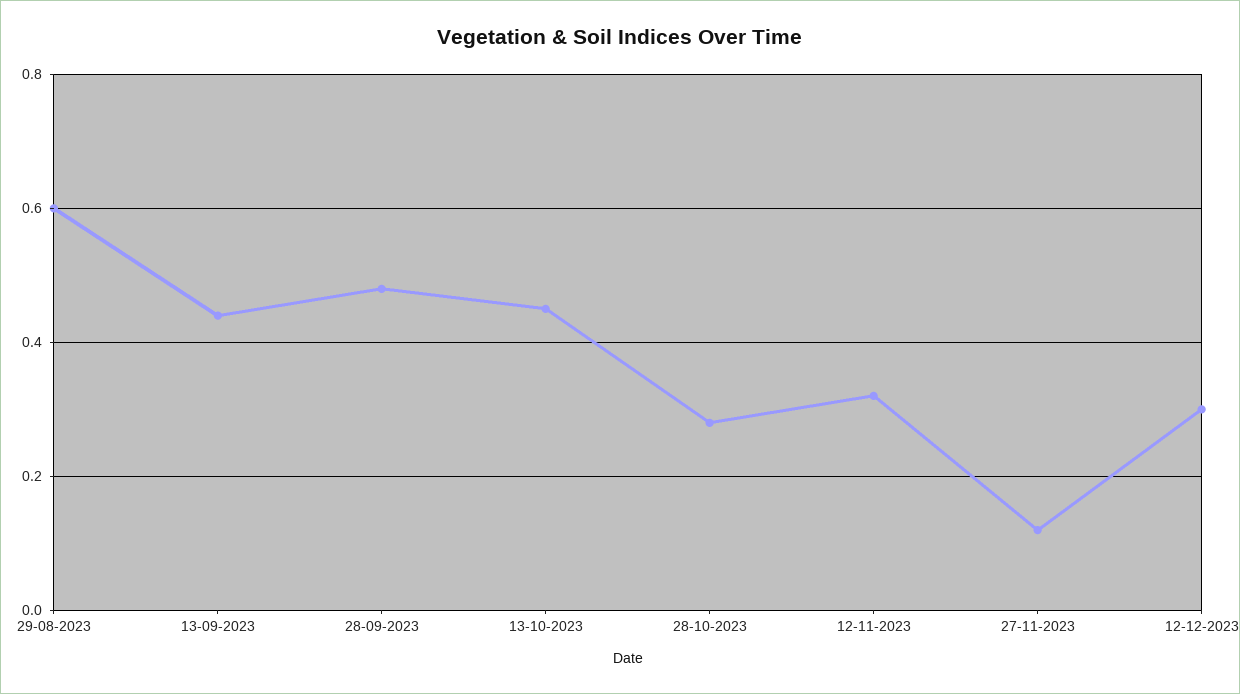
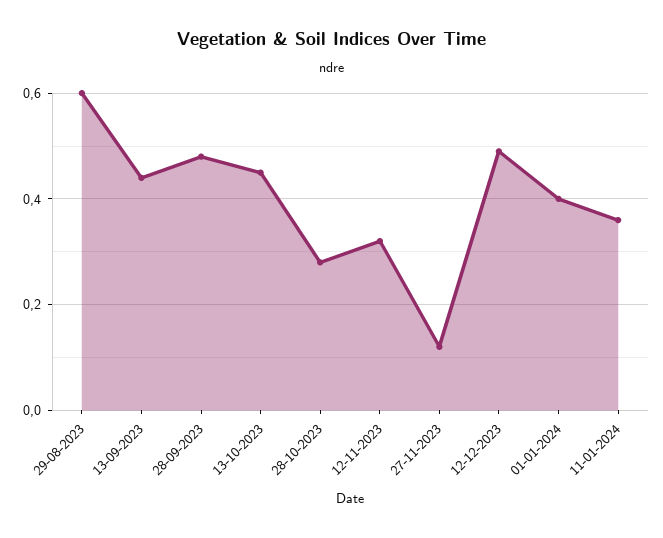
12-12-2023: 0.3 -> 0.5
01-01-2024: none -> 0.4
11-01-2024: none -> 0.35

